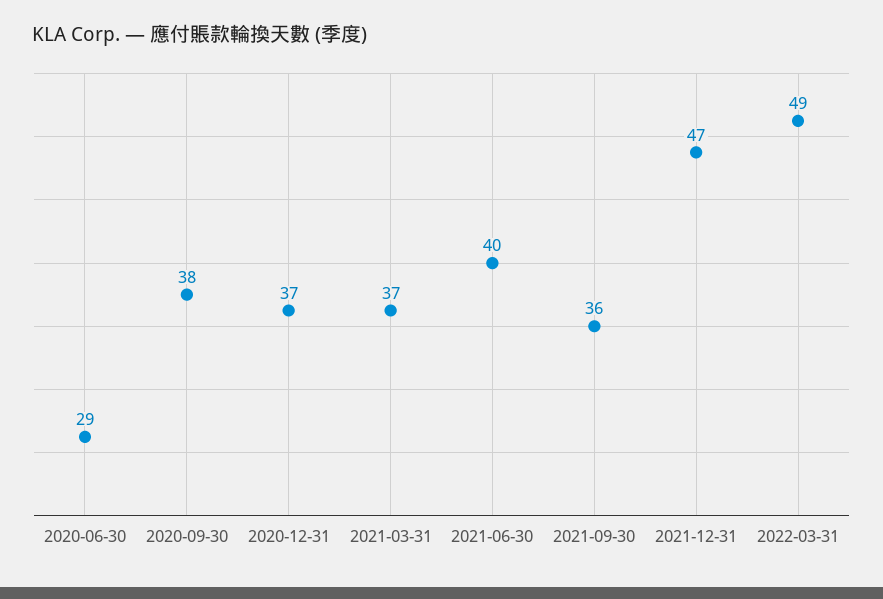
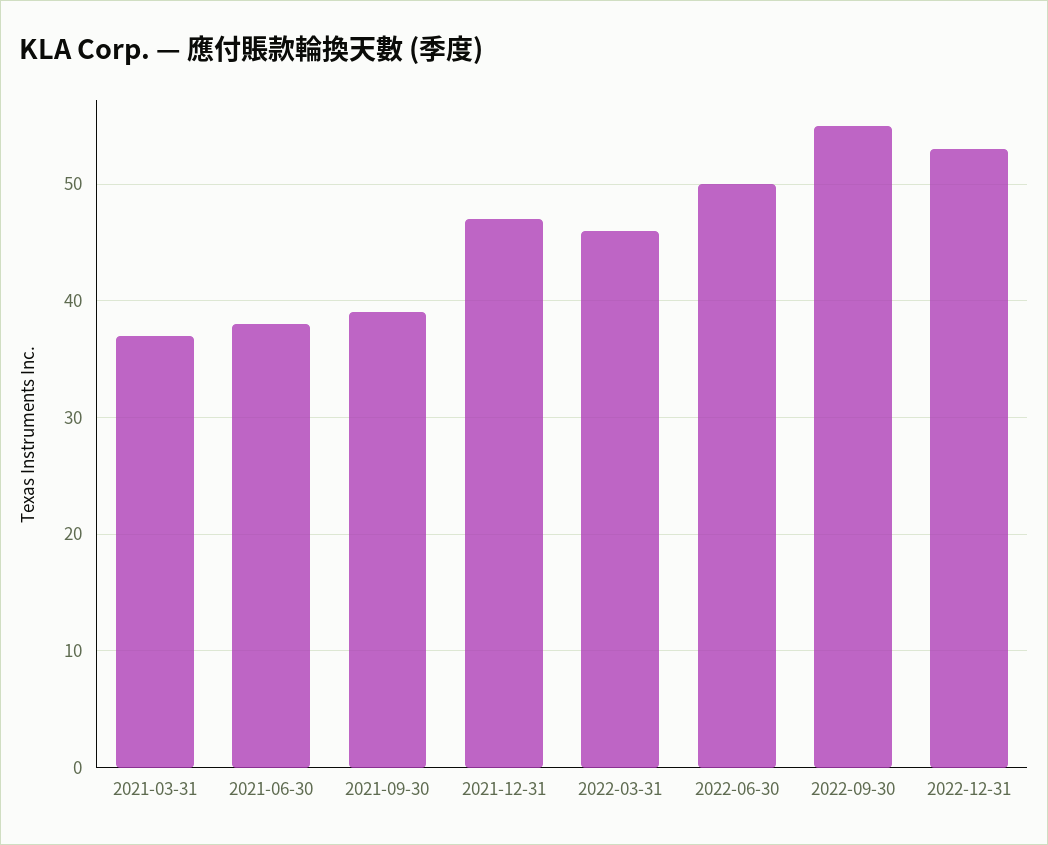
2020-06-30: 29 -> none
2020-09-30: 38 -> none
2020-12-31: 37 -> none
2021-06-30: 40 -> 38
2021-09-30: 36 -> 39
2022-03-31: 49 -> 46
2022-06-30: none -> 50
2022-09-30: none -> 55
2022-12-31: none -> 53

